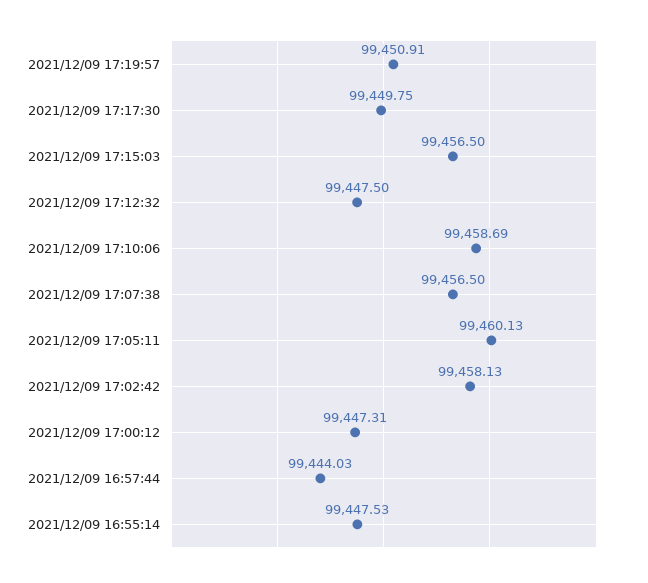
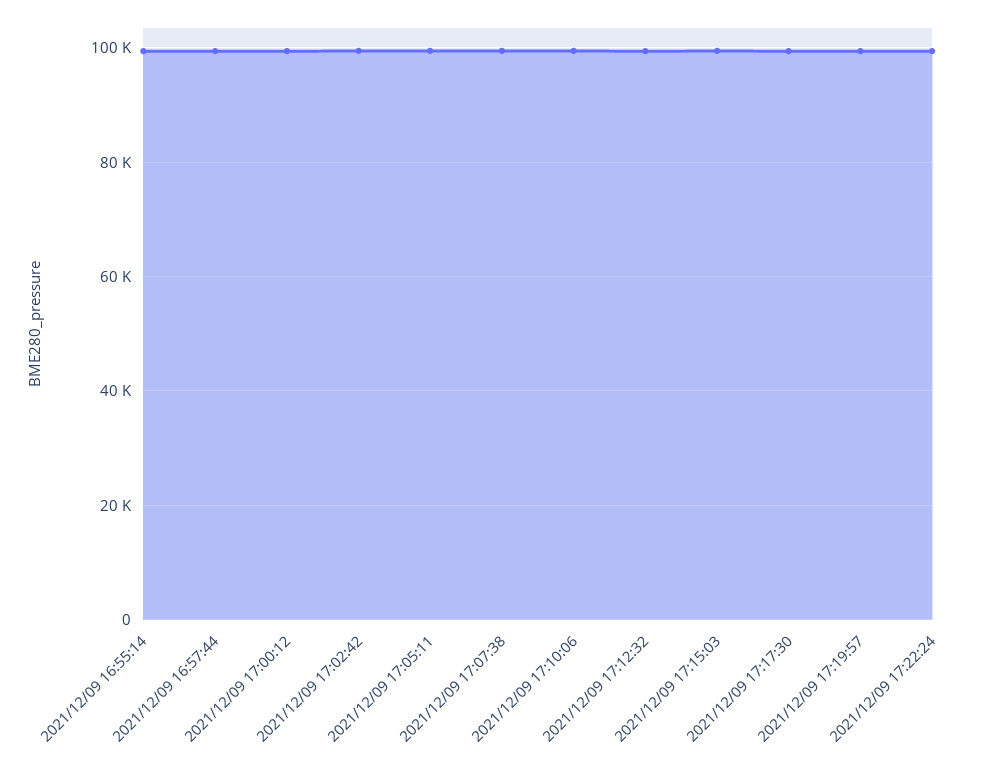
2021/12/09 17:22:24: none -> 100000

